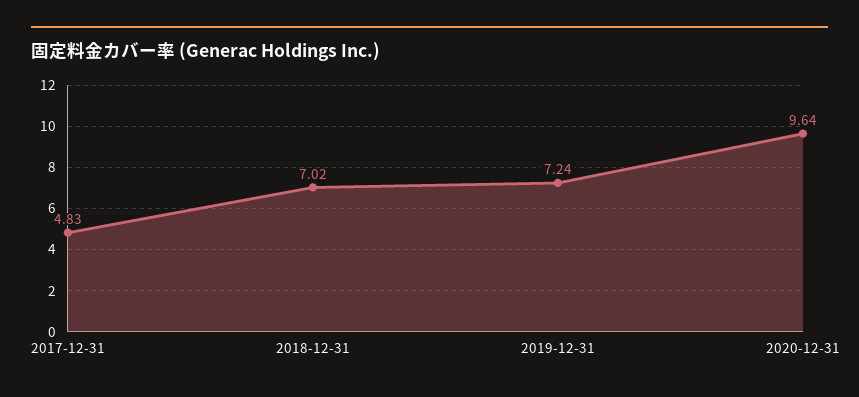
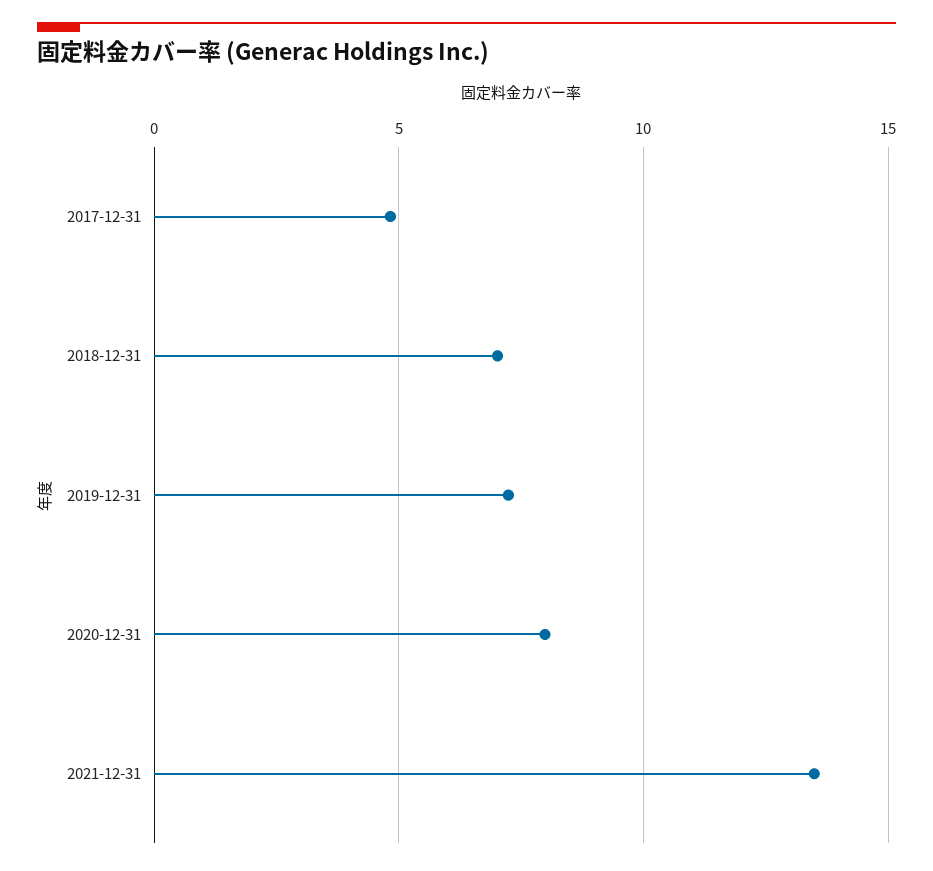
2020-12-31: 9.64 -> 8
2021-12-31: none -> 13.5

